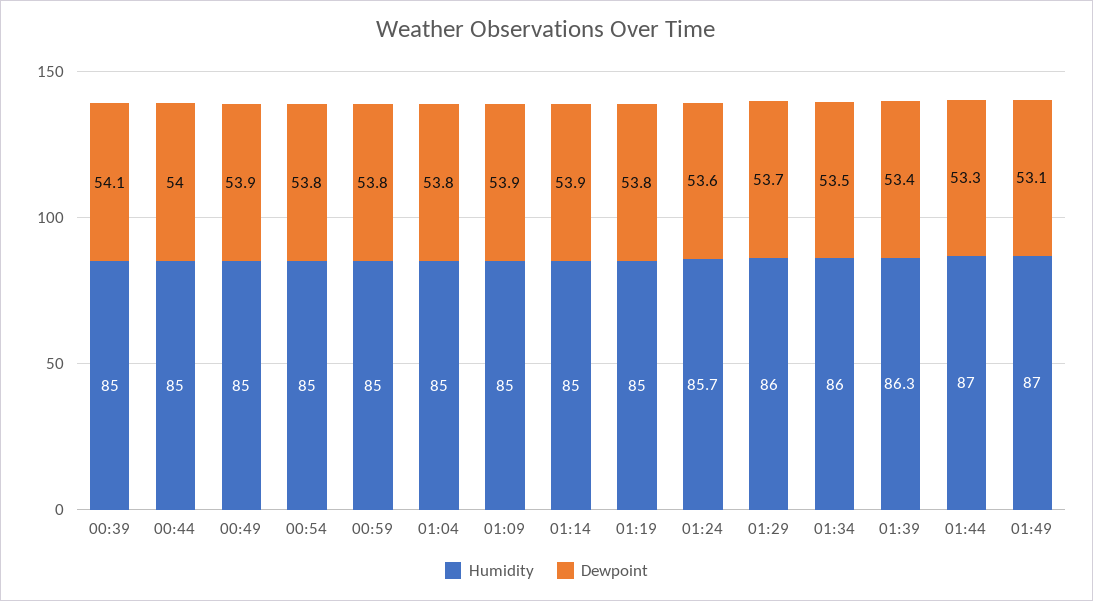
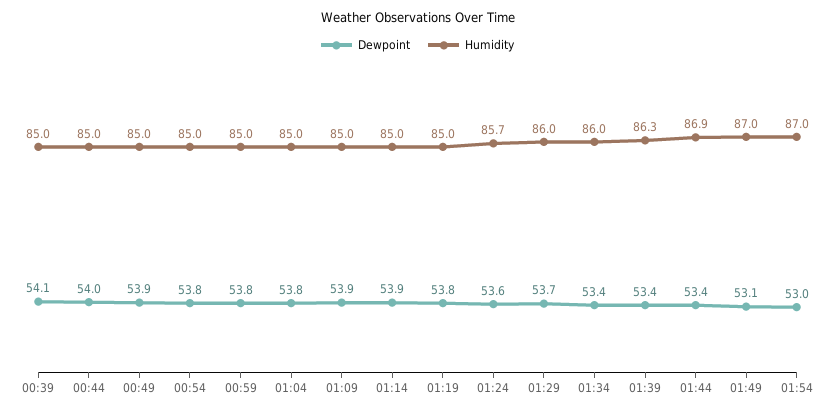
Dewpoint, 01:34: 53.5 -> 53.4
Humidity, 01:44: 87 -> 86.9
Dewpoint, 01:44: 53.3 -> 53.4
Dewpoint, 01:54: none -> 53
Humidity, 01:54: none -> 87

